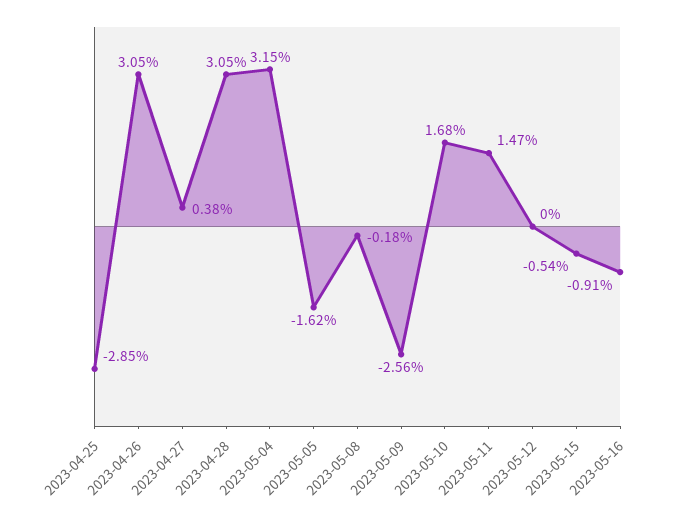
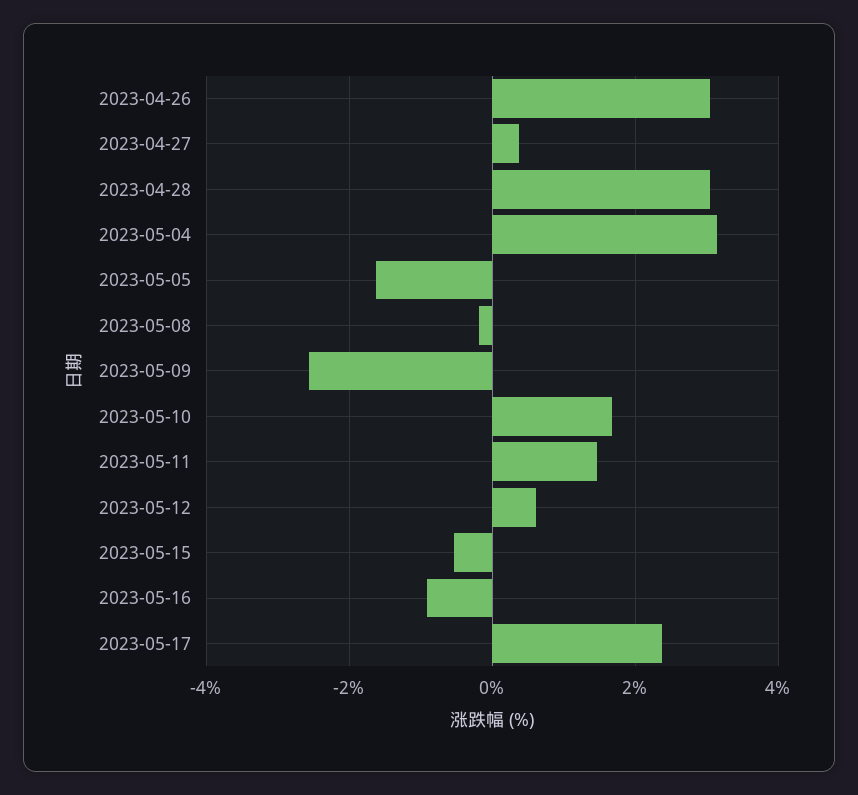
2023-04-25: -2.85 -> none
2023-05-12: 0 -> 0.6
2023-05-17: none -> 2.4

